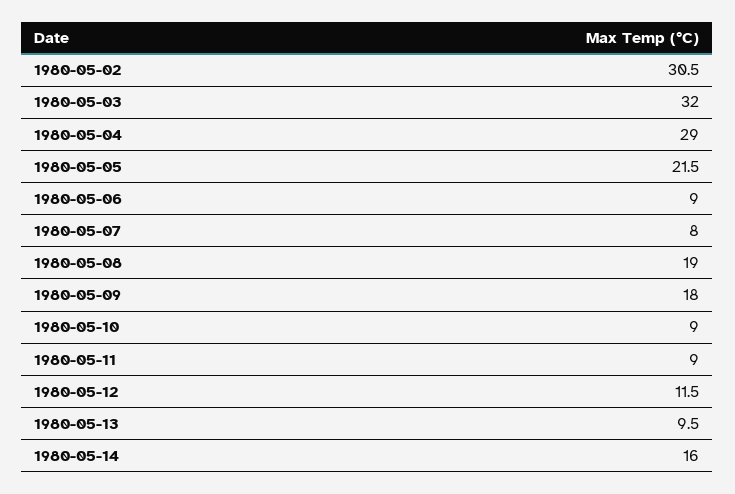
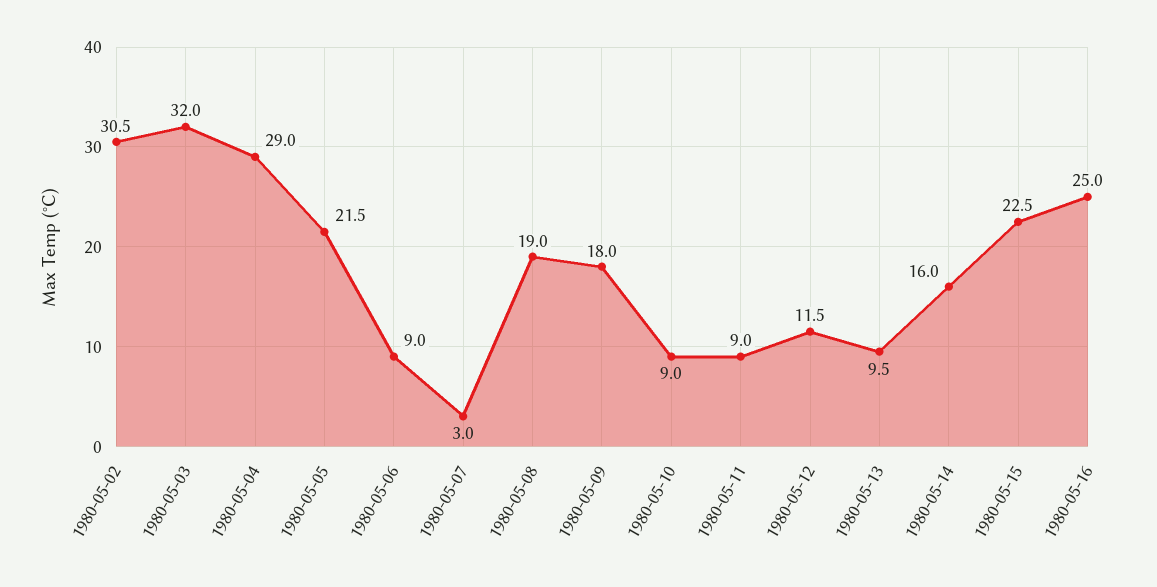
1980-05-07: 8 -> 3
1980-05-15: none -> 22.5
1980-05-16: none -> 25

